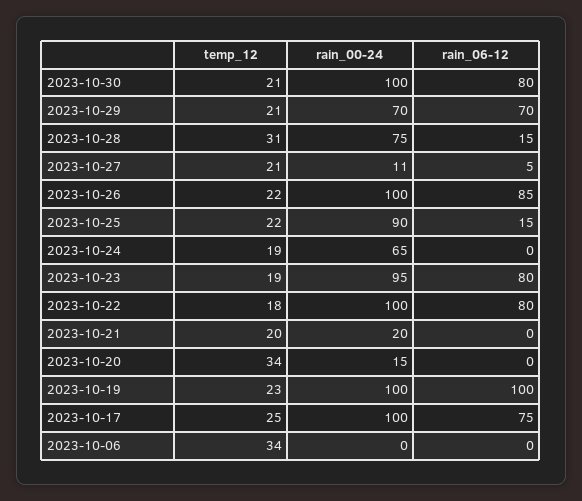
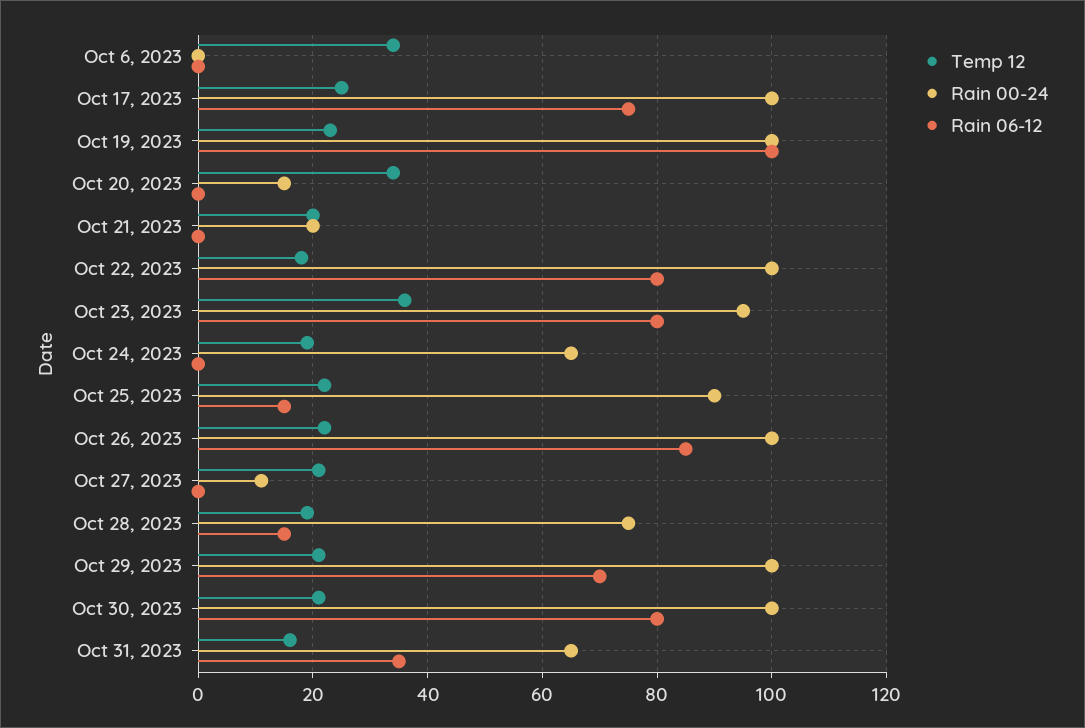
rain_00-24, 2023-10-29: 70 -> 100
temp_12, 2023-10-28: 31 -> 20
rain_06-12, 2023-10-27: 5 -> 0
temp_12, 2023-10-23: 19 -> 35
temp_12, Oct 31, 2023: none -> 15
rain_00-24, Oct 31, 2023: none -> 65
rain_06-12, Oct 31, 2023: none -> 35

